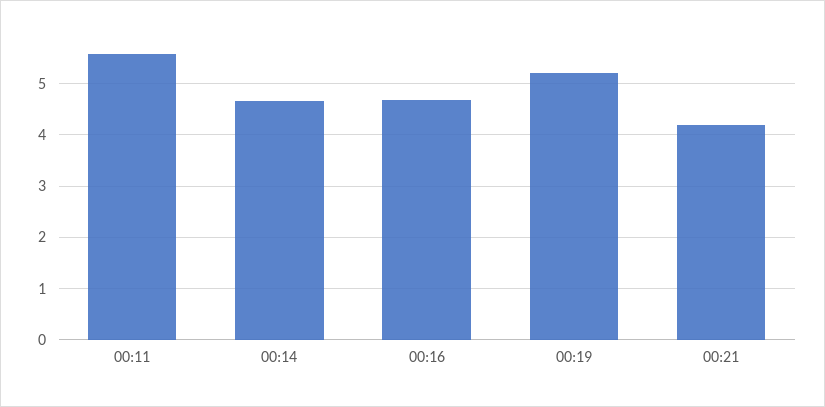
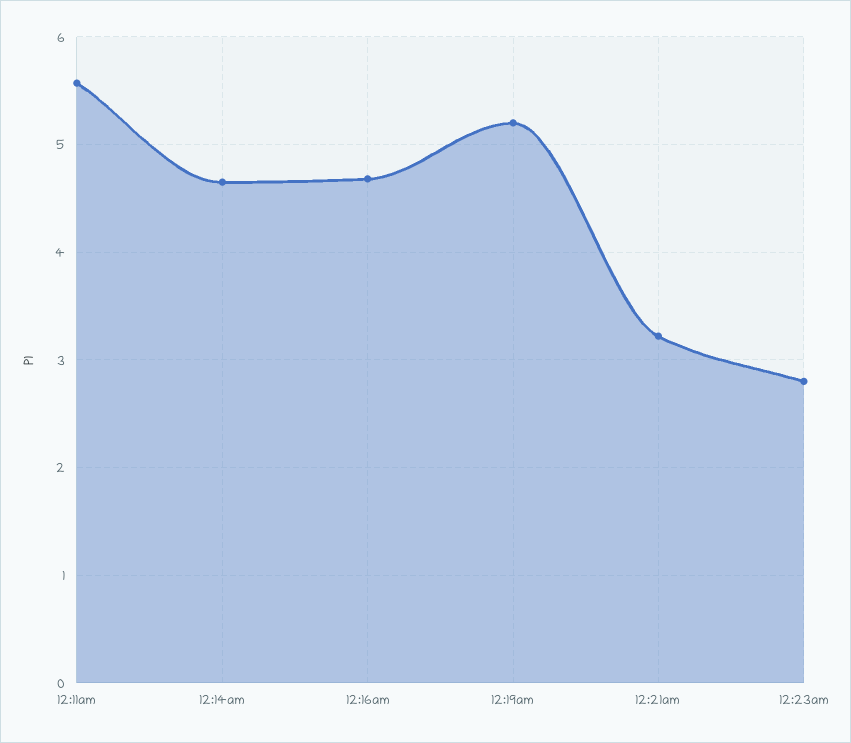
00:21: 4.2 -> 3.2
12:23am: none -> 2.8

